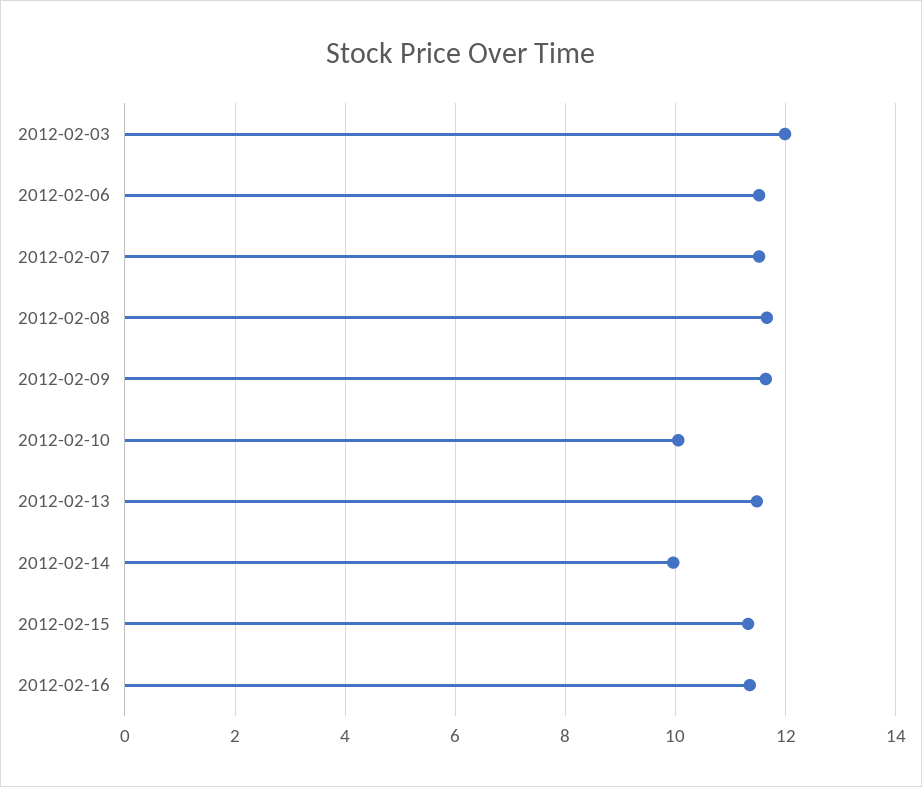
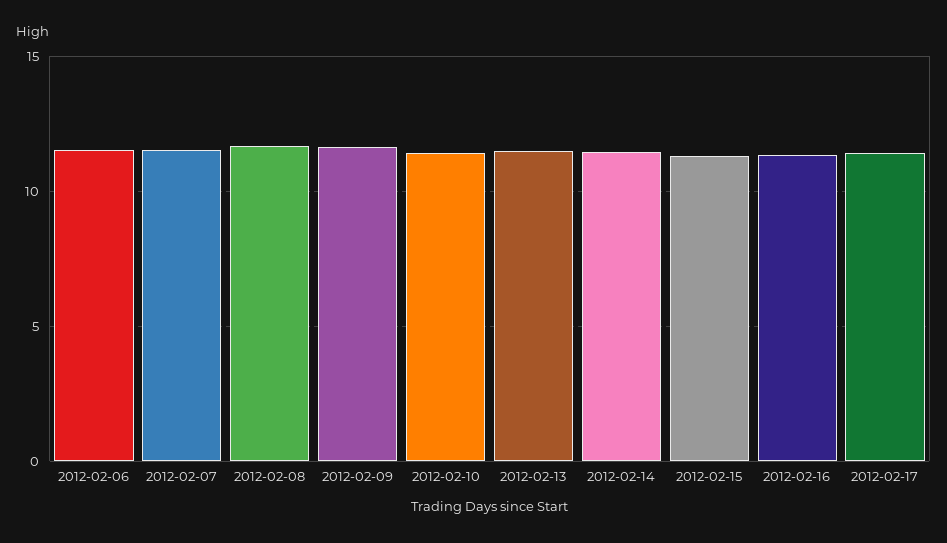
2012-02-03: 12 -> none
2012-02-10: 10 -> 11.5
2012-02-14: 10 -> 11.5
2012-02-17: none -> 11.5

